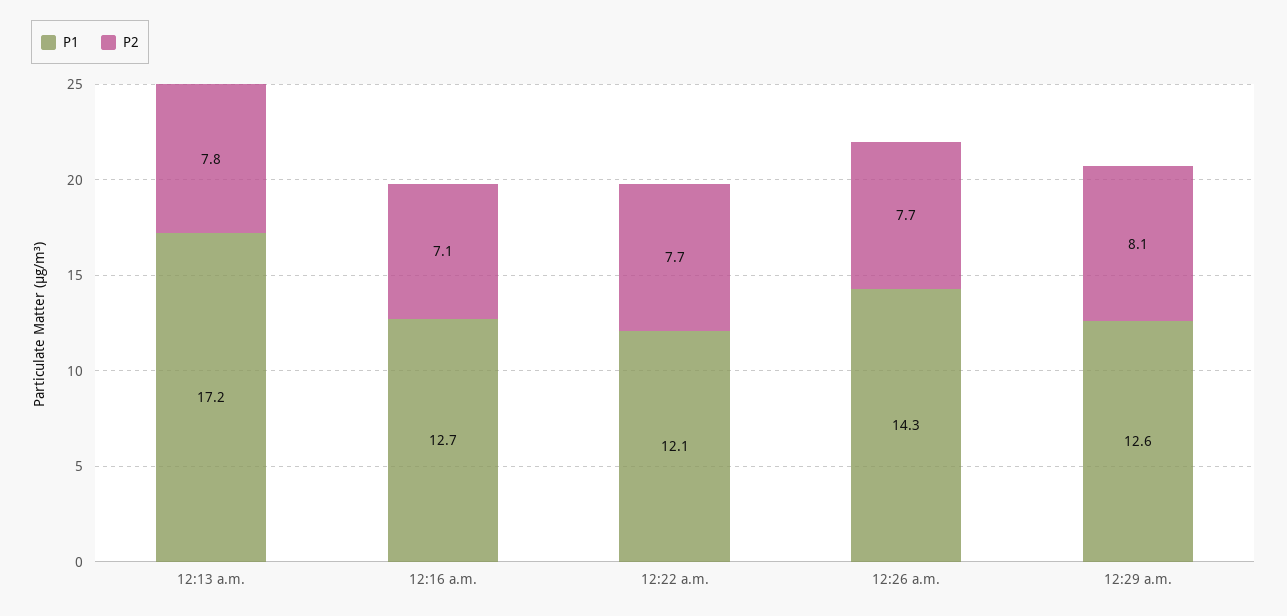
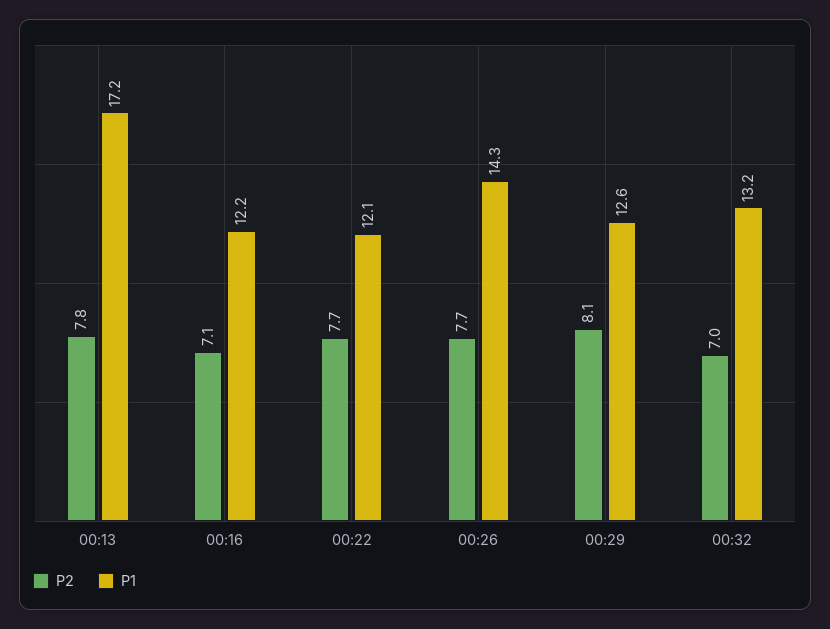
P1, 12:16 a.m.: 12.7 -> 12.2
P2, 00:32: none -> 7
P1, 00:32: none -> 13.2

